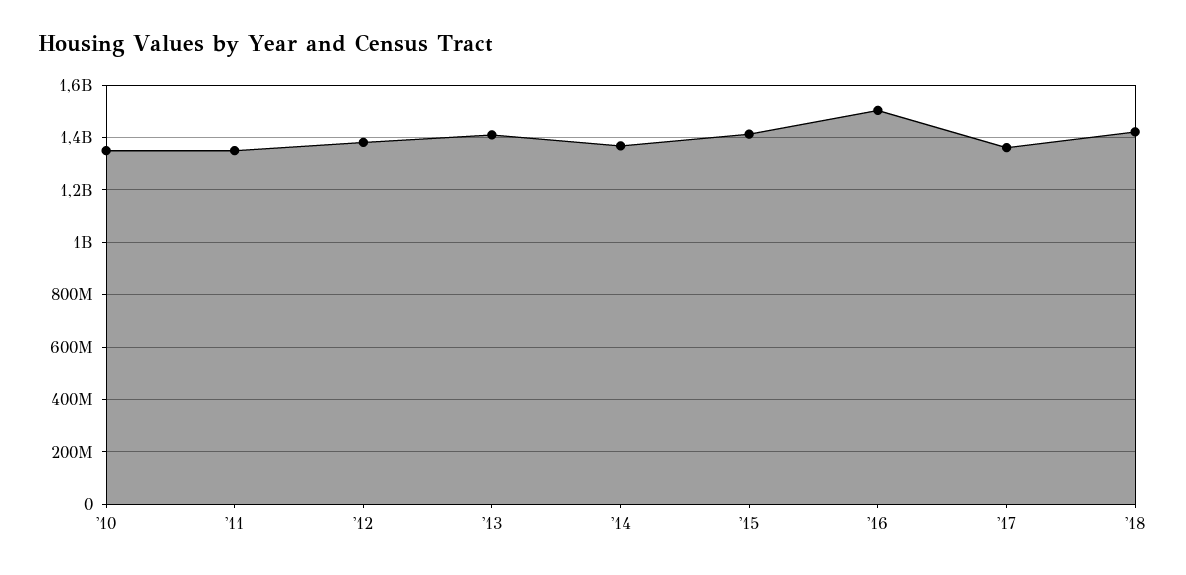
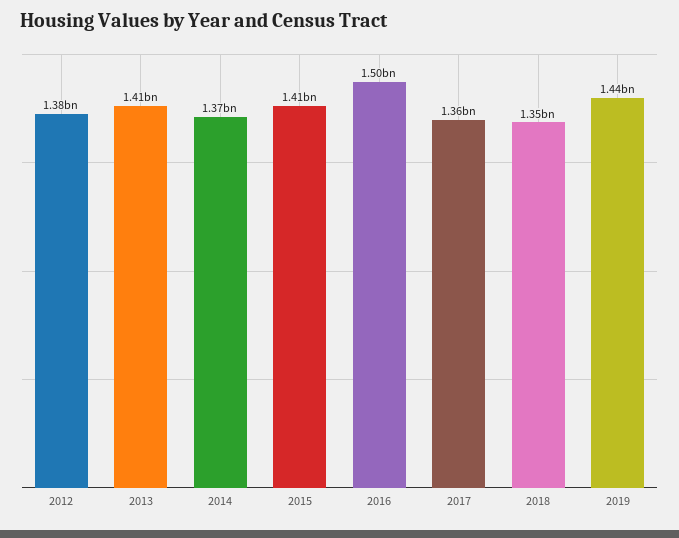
'10: 1350000000 -> none
'11: 1350000000 -> none
'18: 1425000000 -> 1350000000
2019: none -> 1440000000

